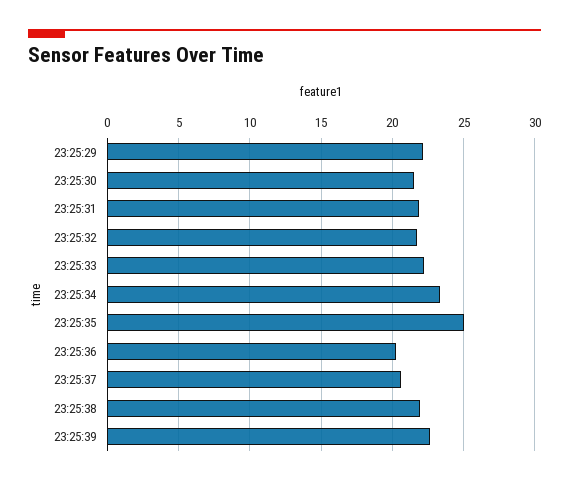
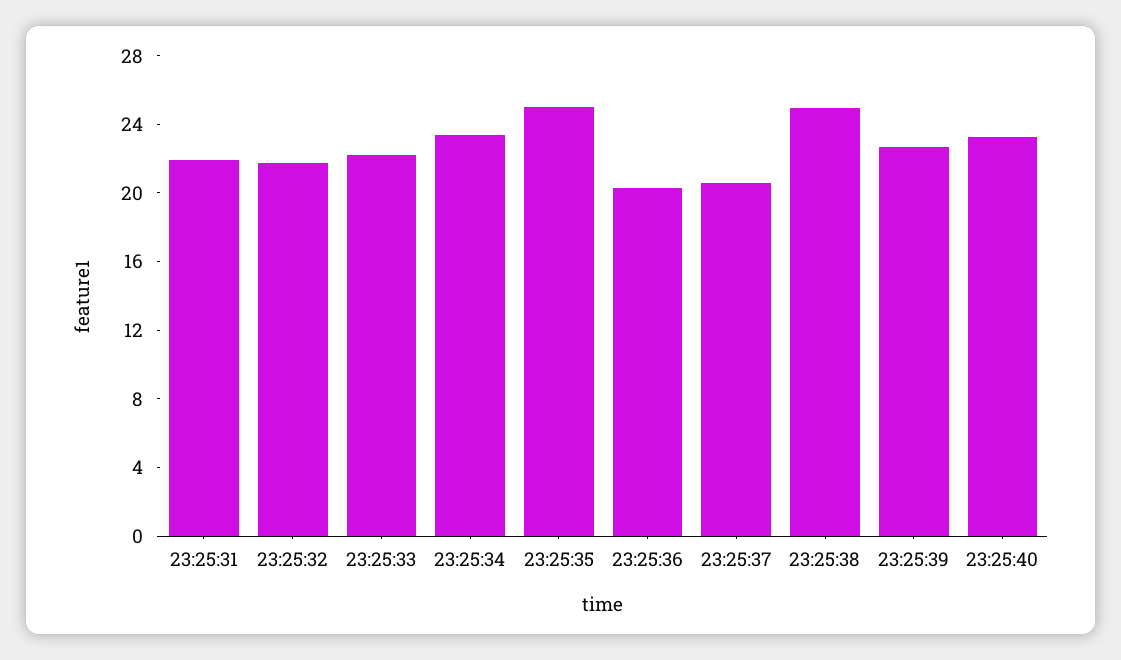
23:25:29: 22 -> none
23:25:30: 21.5 -> none
23:25:38: 22 -> 25
23:25:40: none -> 23

